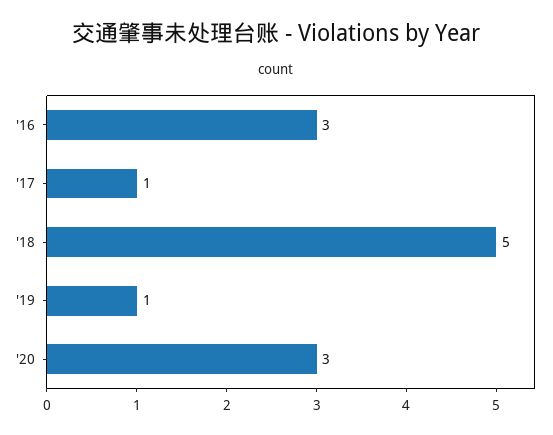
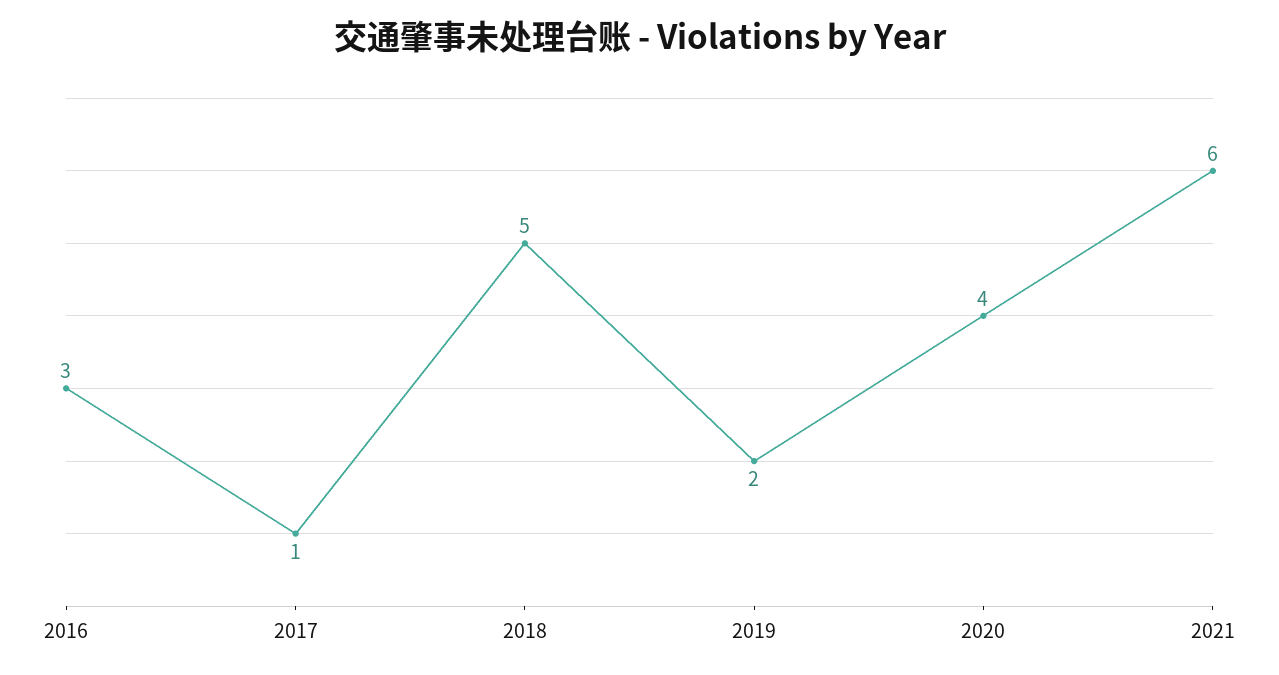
'19: 1 -> 2
'20: 3 -> 4
2021: none -> 6

